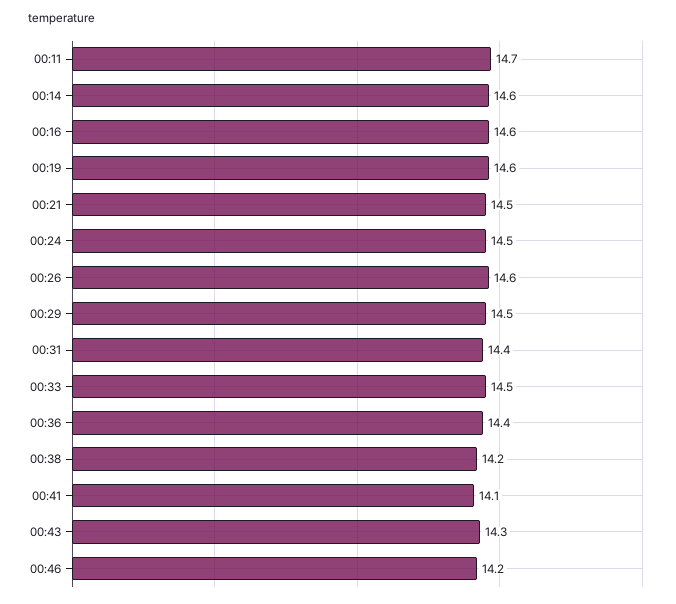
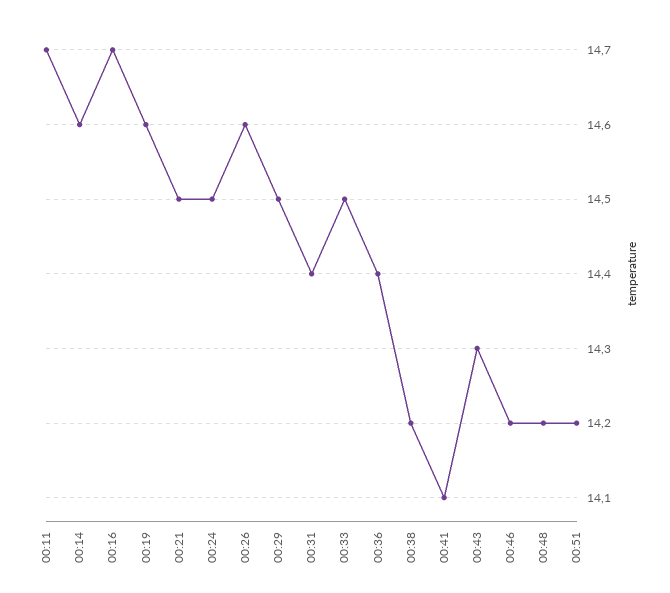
00:16: 14.6 -> 14.7
00:48: none -> 14.2
00:51: none -> 14.2

